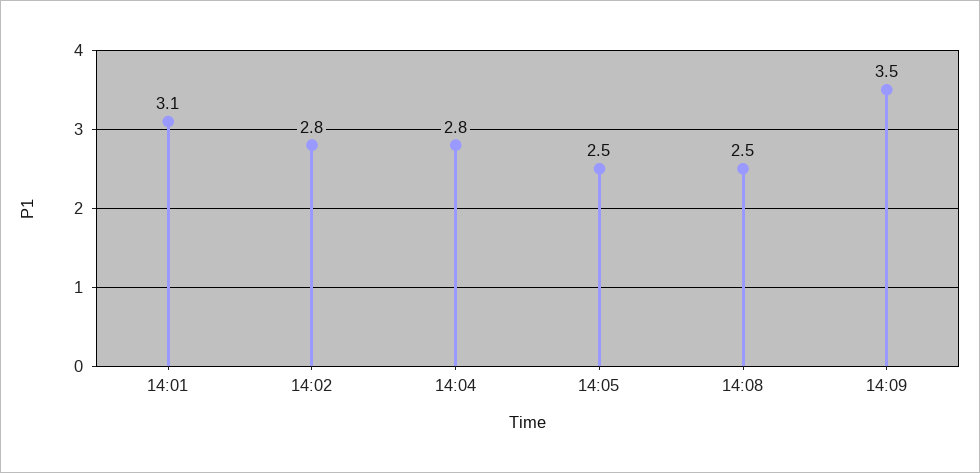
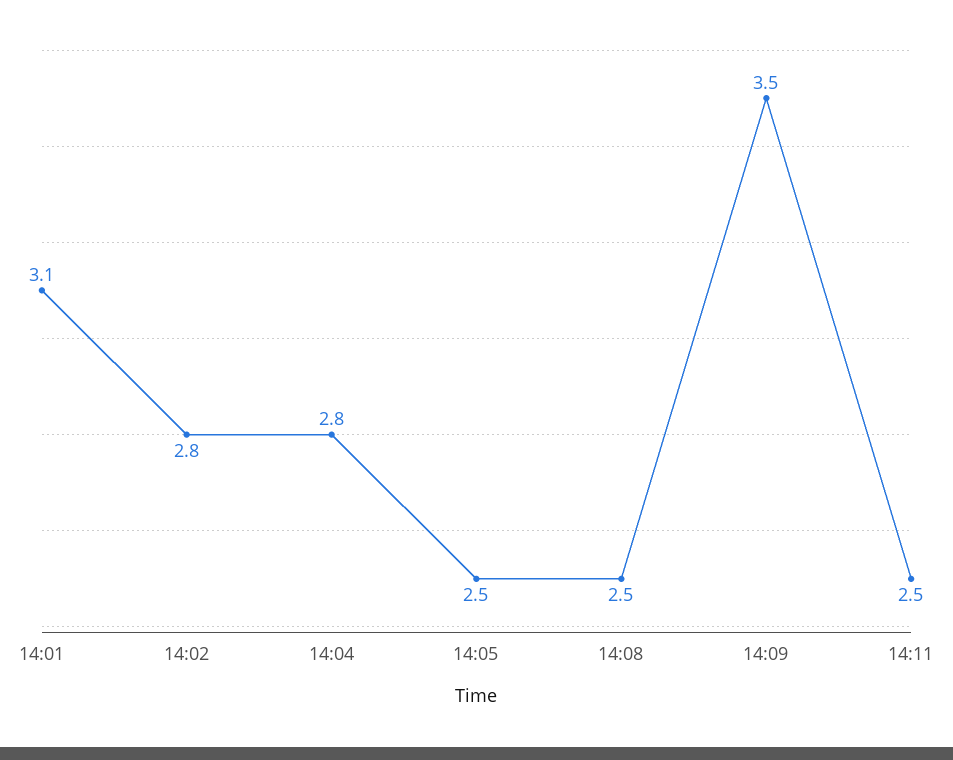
14:11: none -> 2.5

